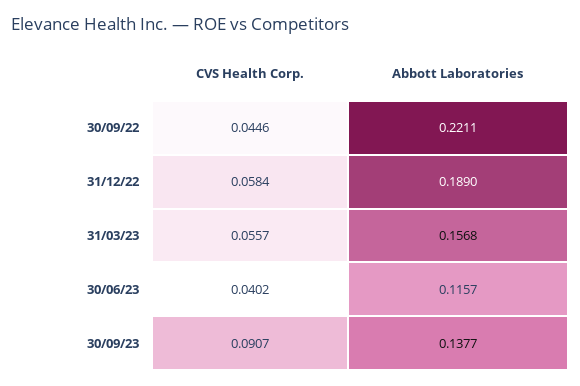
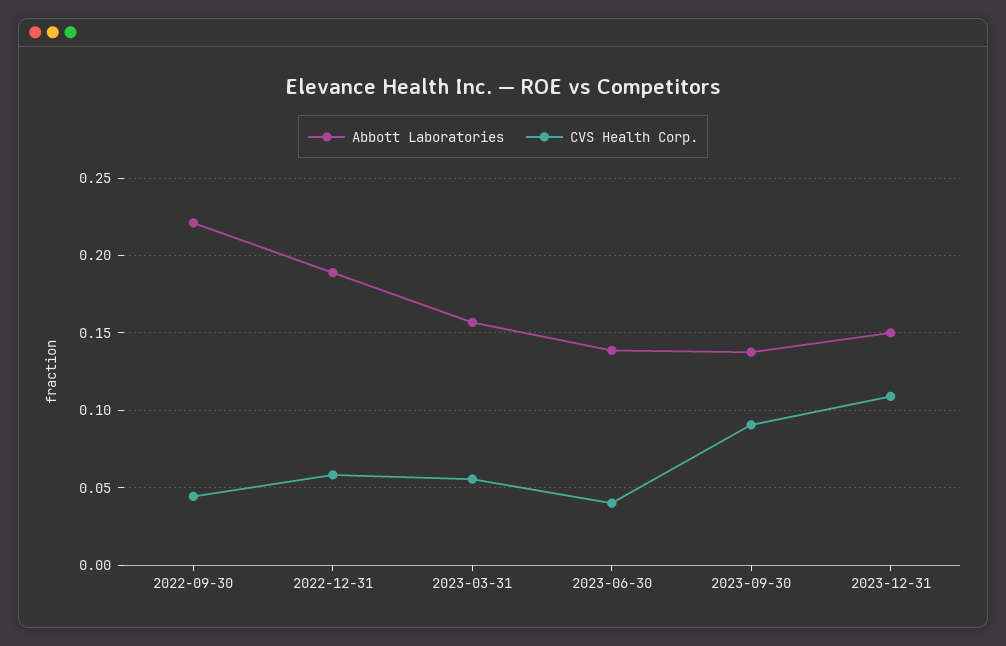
Abbott Laboratories, 30/06/23: 0.1157 -> 0.14
Abbott Laboratories, 2023-12-31: none -> 0.15
CVS Health Corp., 2023-12-31: none -> 0.11

